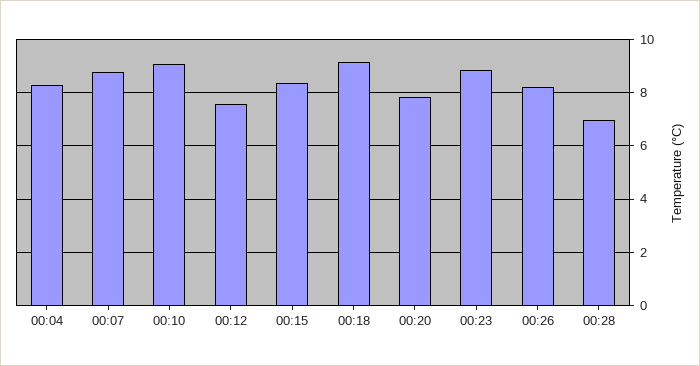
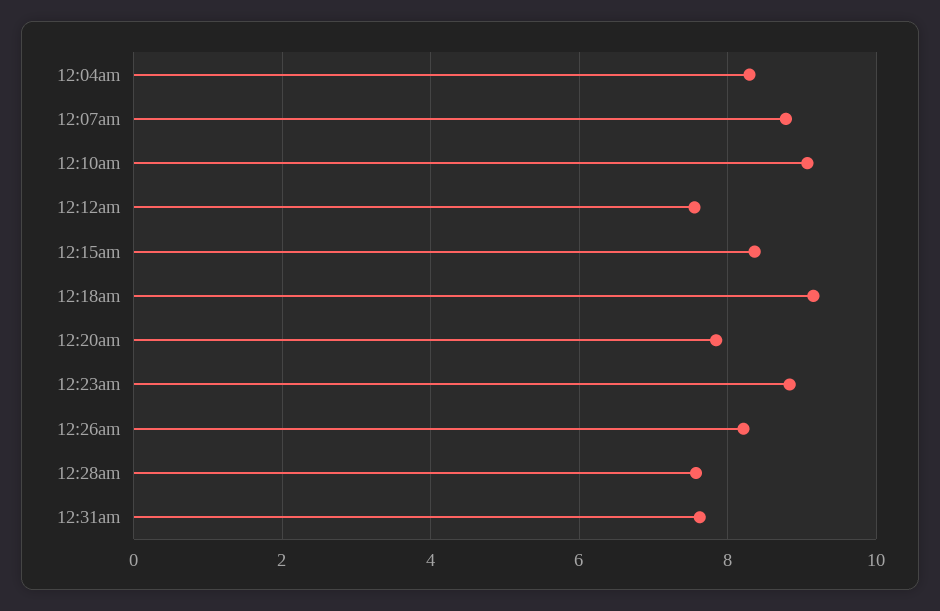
00:28: 7 -> 7.6
12:31am: none -> 7.6

